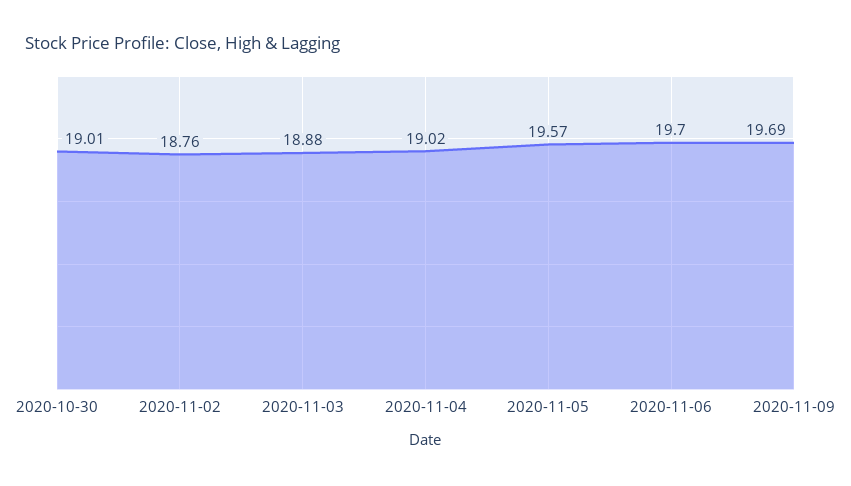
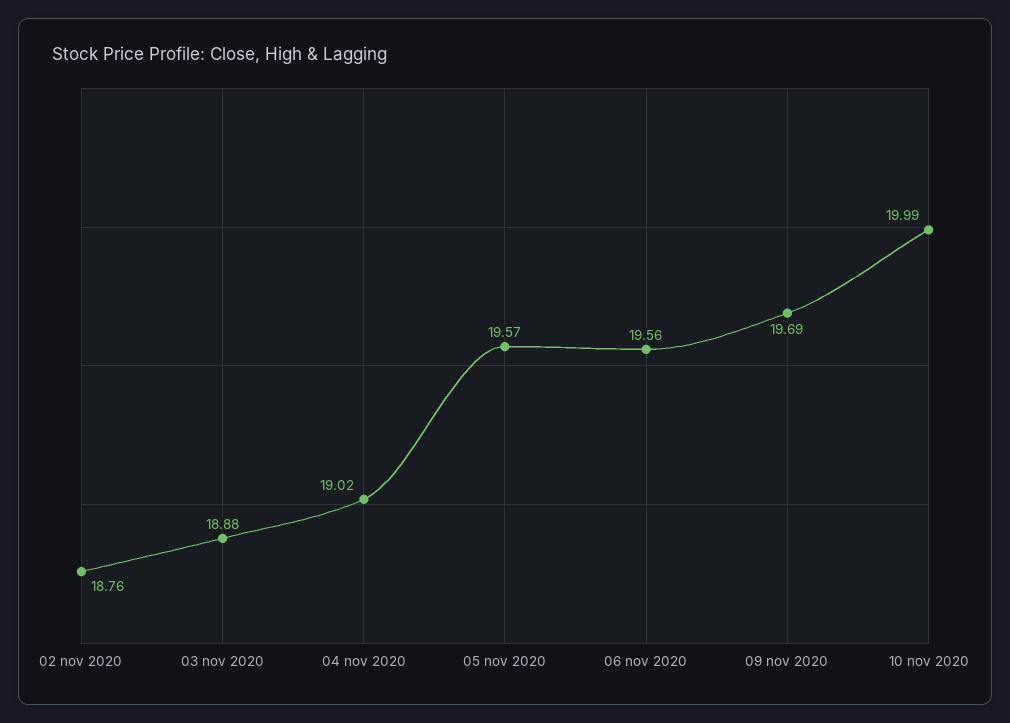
2020-10-30: 19.01 -> none
2020-11-06: 19.7 -> 19.56
10 nov 2020: none -> 19.99

